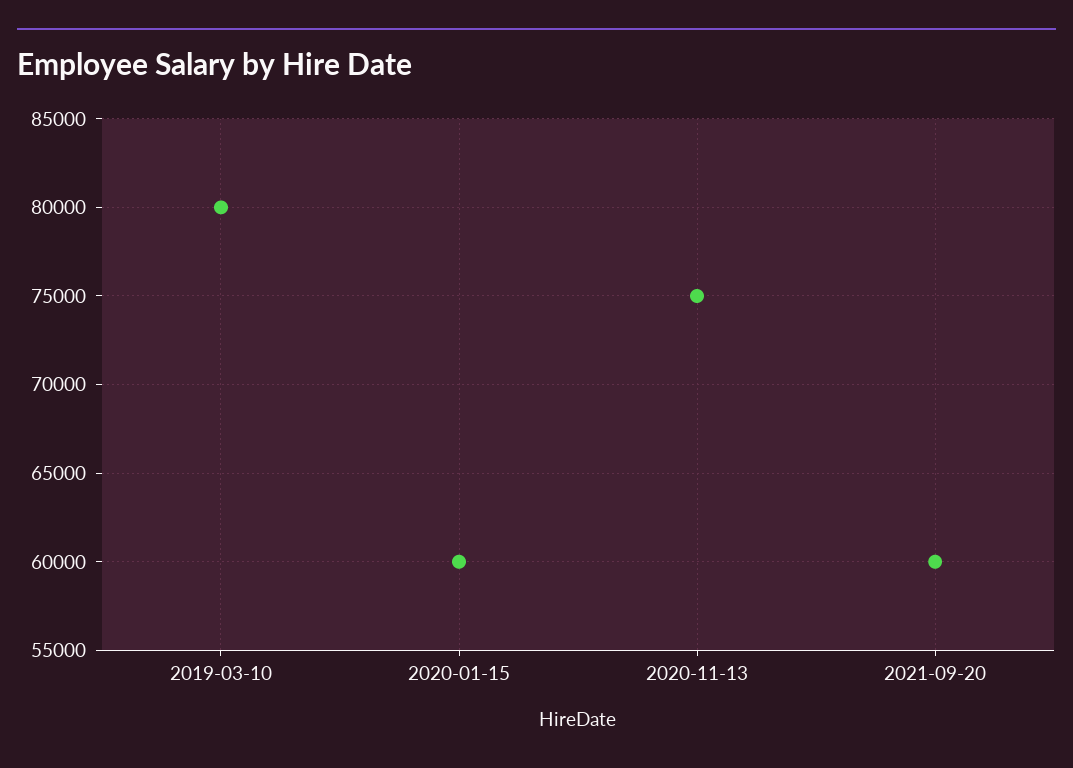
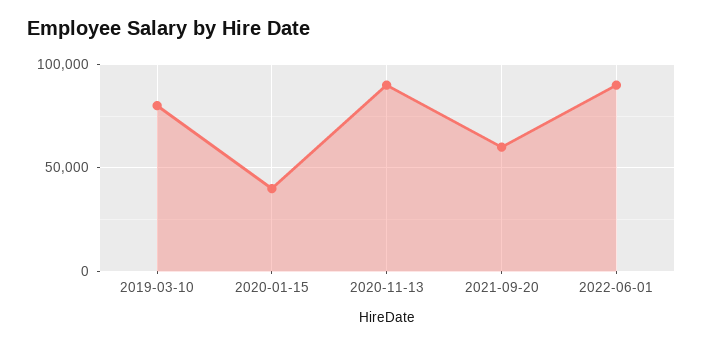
2020-01-15: 60000 -> 40000
2020-11-13: 75000 -> 90000
2022-06-01: none -> 90000

